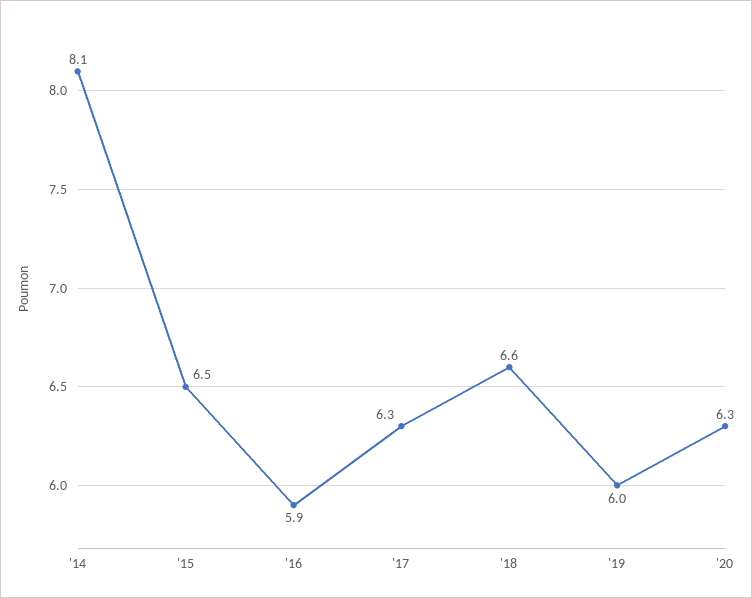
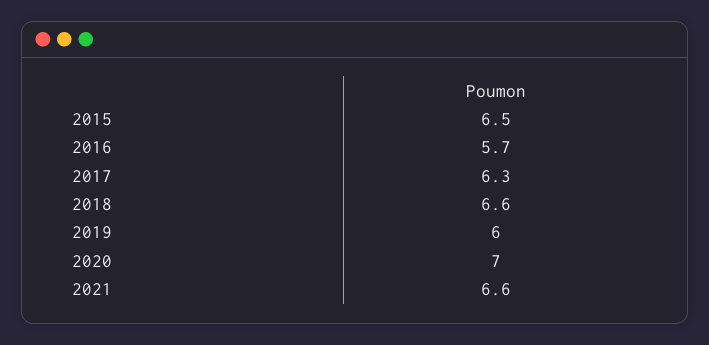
'14: 8.1 -> none
'16: 5.9 -> 5.7
'20: 6.3 -> 7
2021: none -> 6.6

